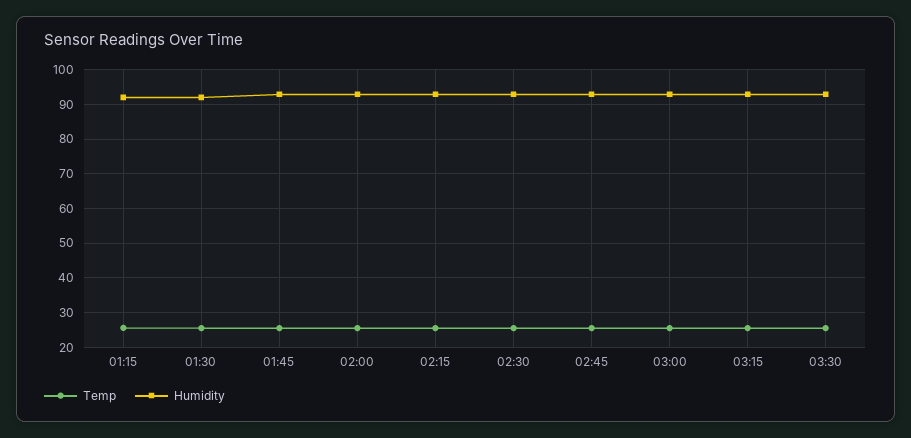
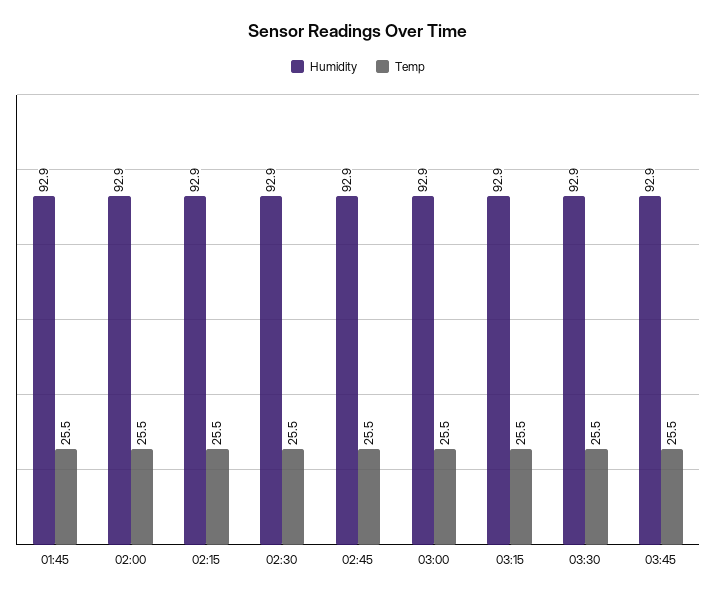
Temp, 01:15: 26 -> none
Humidity, 01:15: 92 -> none
Temp, 01:30: 26 -> none
Humidity, 01:30: 92 -> none
Humidity, 03:45: none -> 92.9
Temp, 03:45: none -> 25.5

